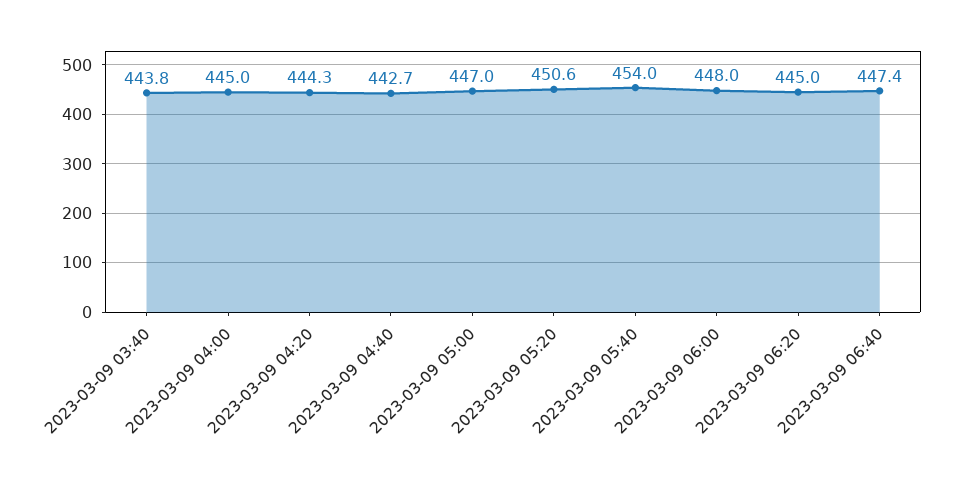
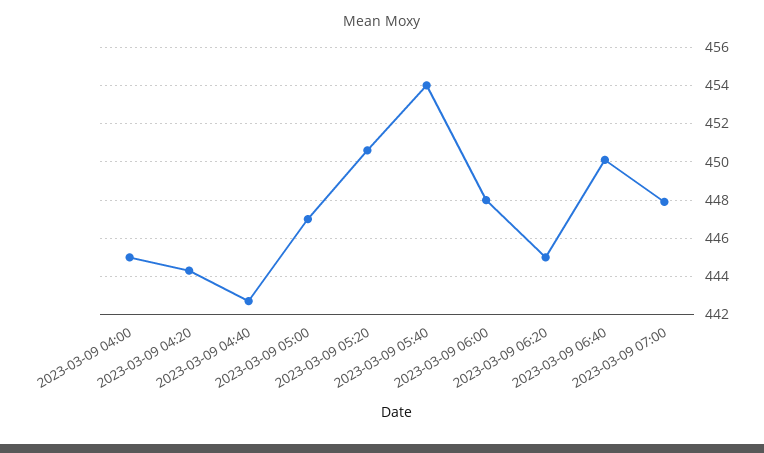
2023-03-09 03:40: 443.8 -> none
2023-03-09 06:40: 447.4 -> 450
2023-03-09 07:00: none -> 448

